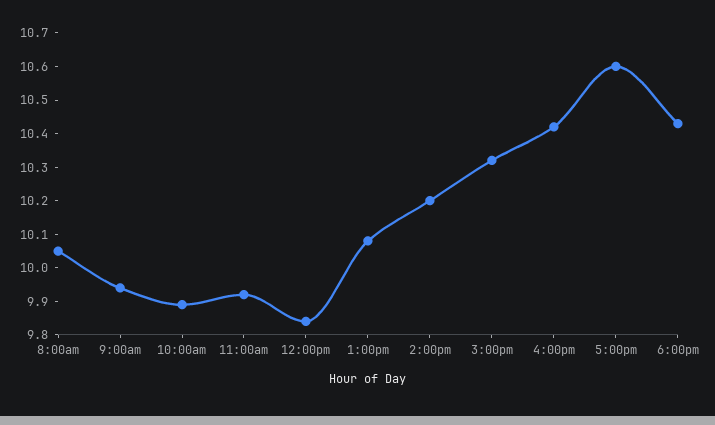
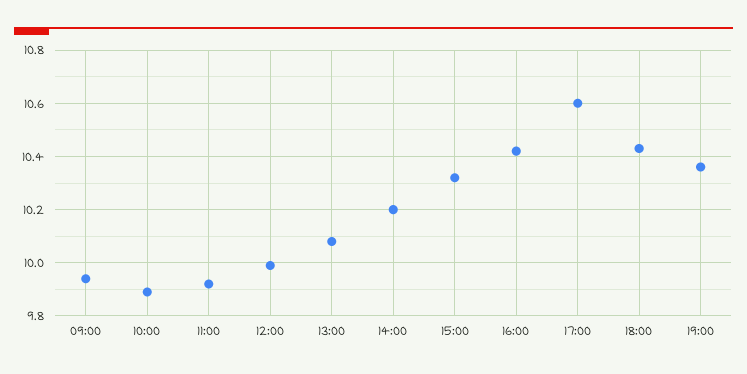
8:00am: 10.05 -> none
12:00pm: 9.85 -> 10
19:00: none -> 10.35

